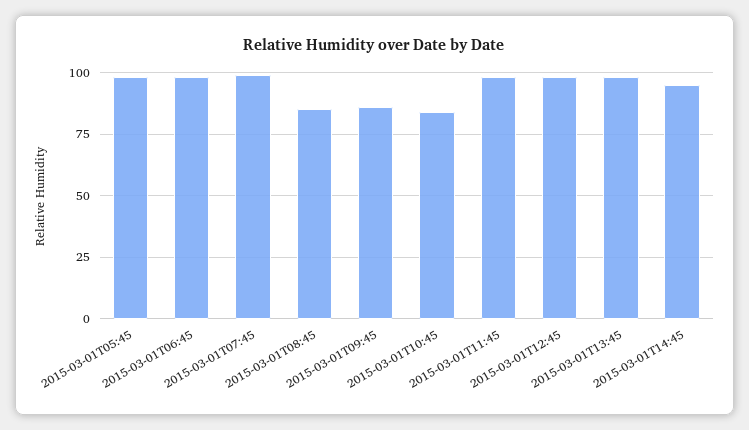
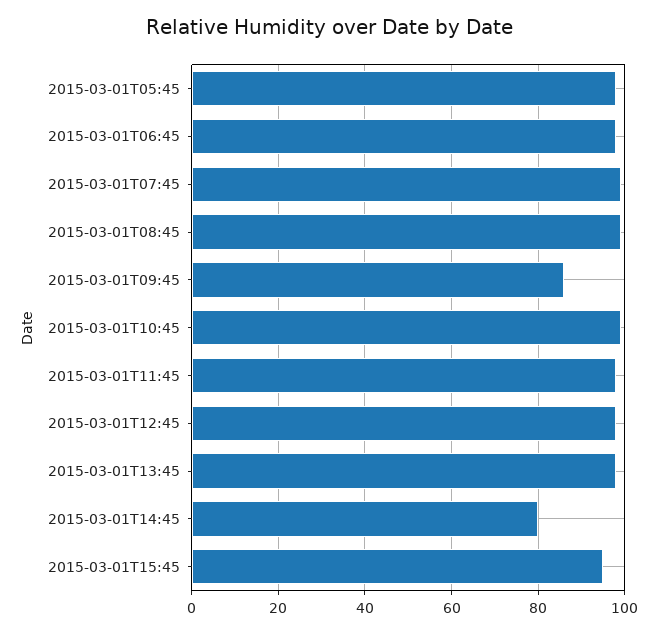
2015-03-01T08:45: 85 -> 100
2015-03-01T10:45: 85 -> 100
2015-03-01T14:45: 95 -> 80
2015-03-01T15:45: none -> 95

